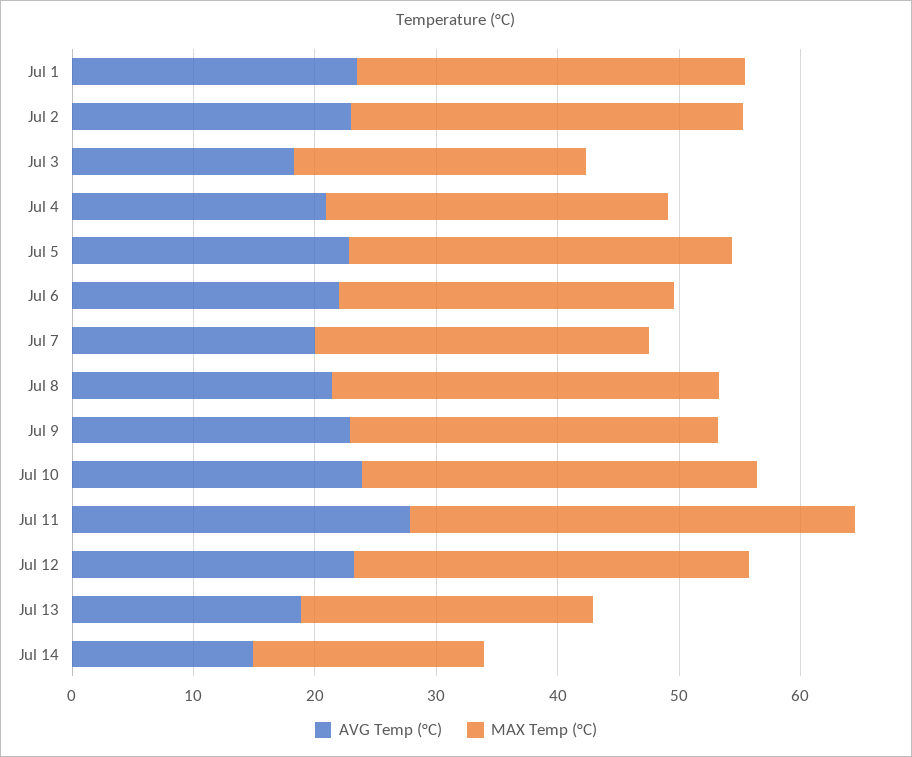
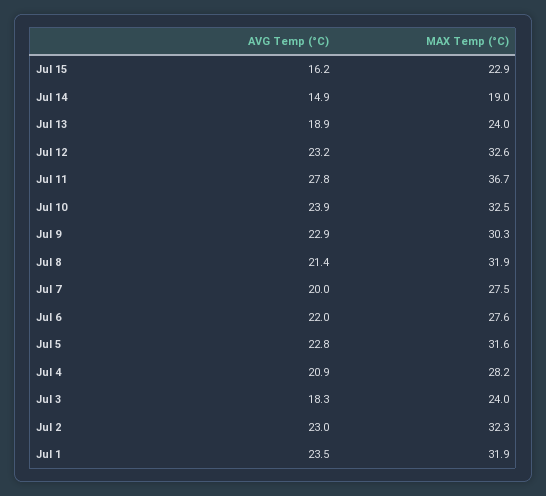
AVG Temp (°C), Jul 15: none -> 16.2
MAX Temp (°C), Jul 15: none -> 22.9

